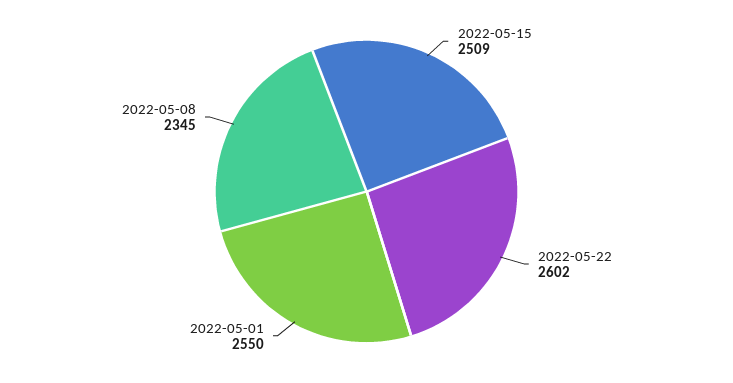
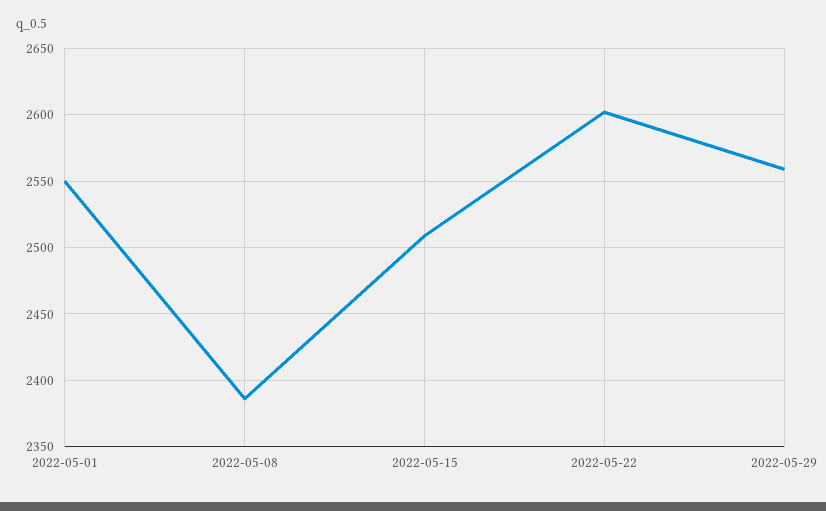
2022-05-08: 2345 -> 2385
2022-05-29: none -> 2560

